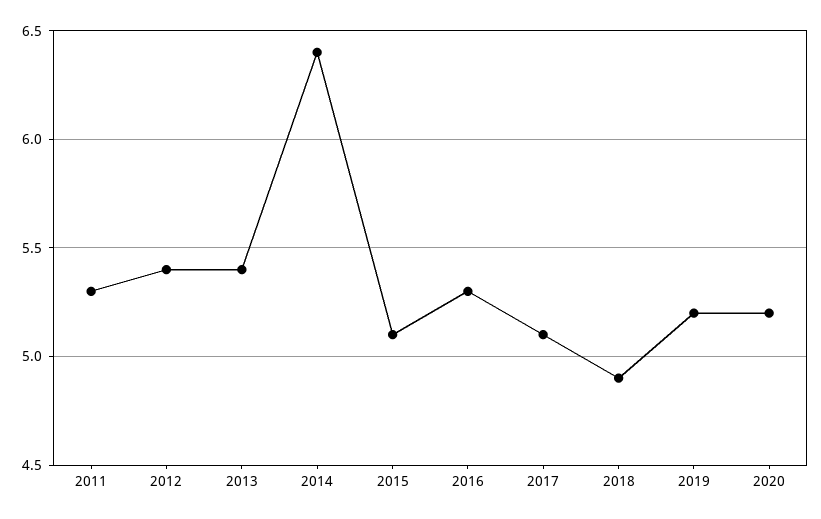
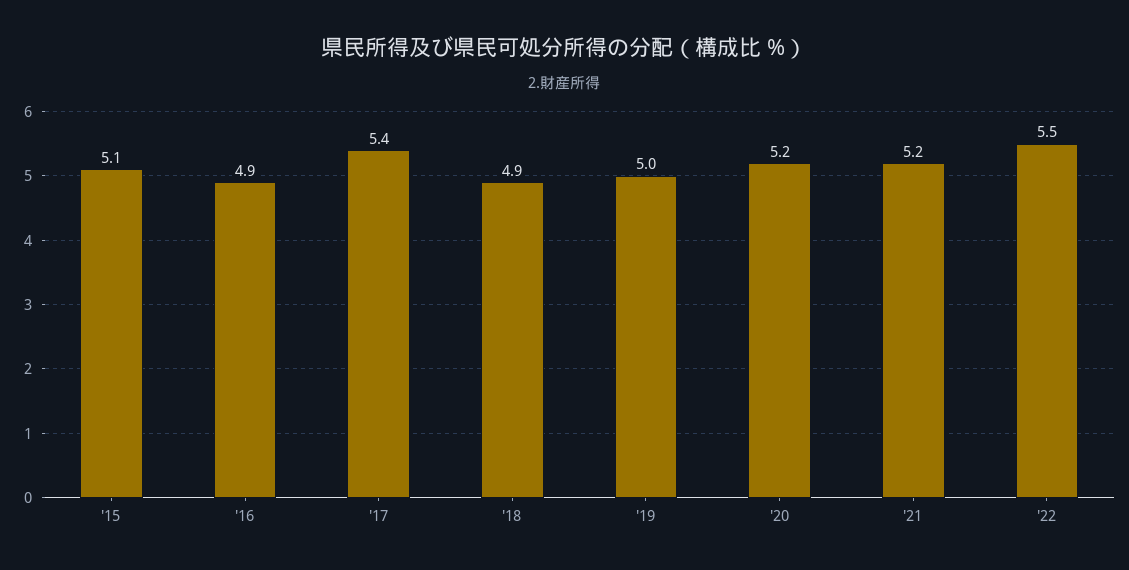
2011: 5.3 -> none
2012: 5.4 -> none
2013: 5.4 -> none
2014: 6.4 -> none
2016: 5.3 -> 4.9
2017: 5.1 -> 5.4
2019: 5.2 -> 5
'21: none -> 5.2
'22: none -> 5.5

